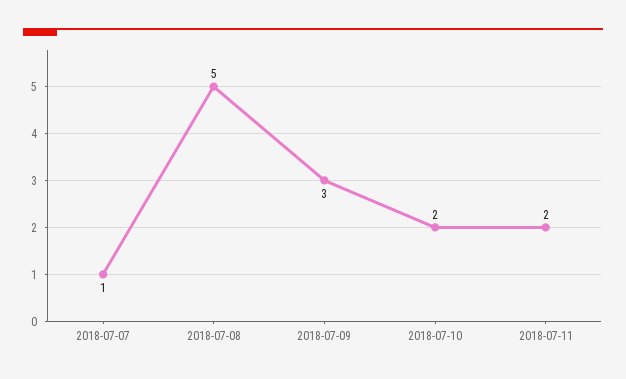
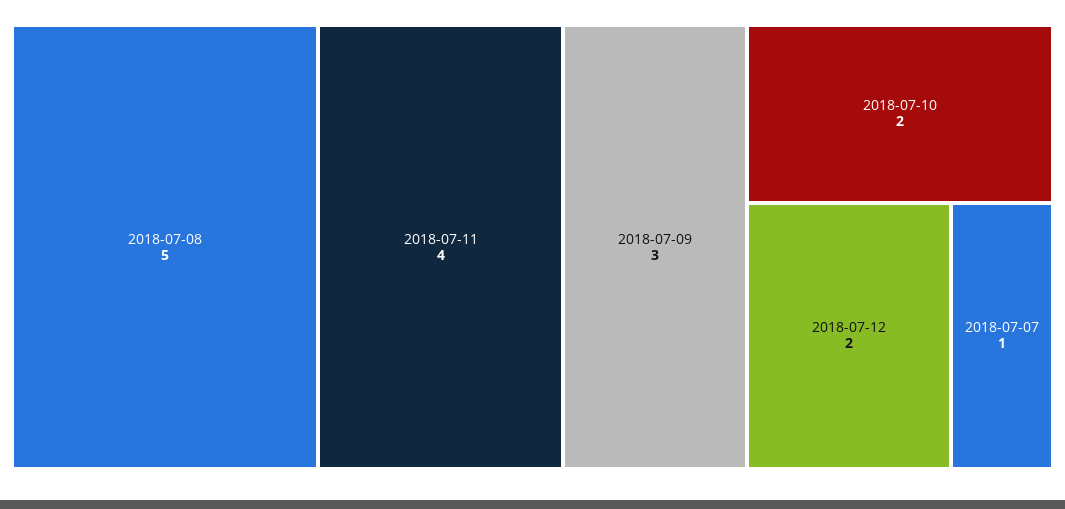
2018-07-11: 2 -> 4
2018-07-12: none -> 2

